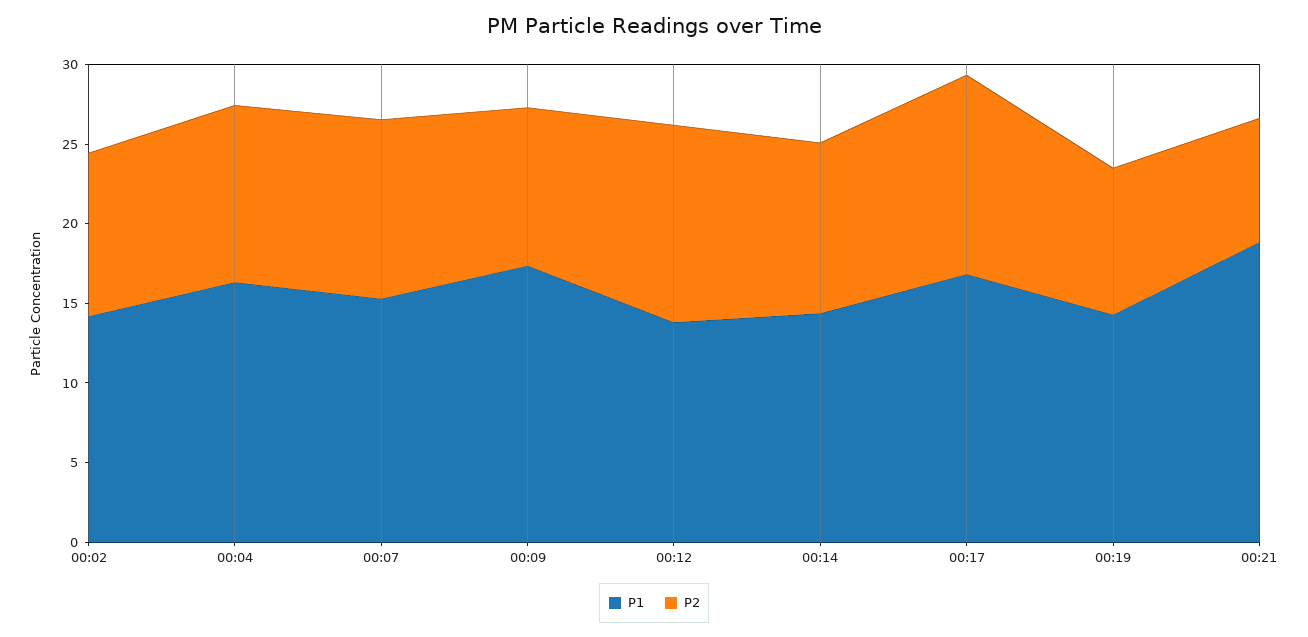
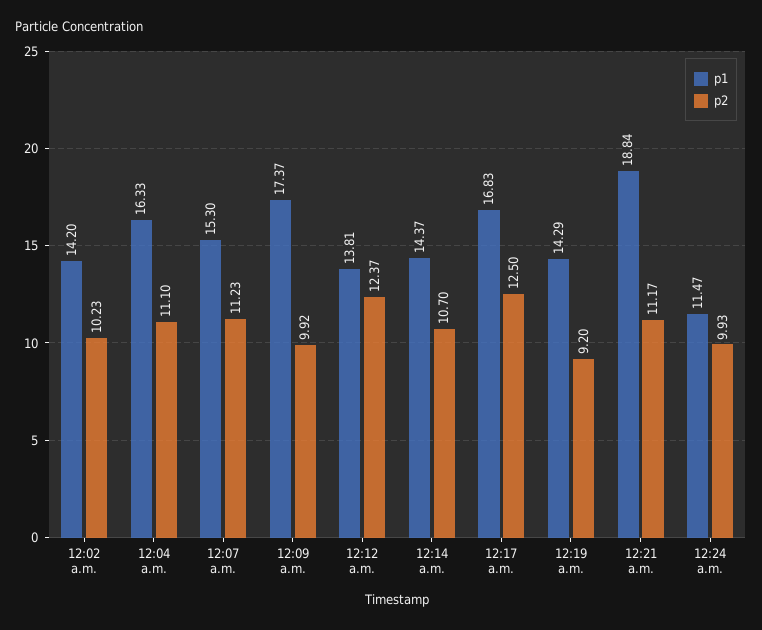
P2, 00:21: 8 -> 11.17
P1, 12:24 a.m.: none -> 11.47
P2, 12:24 a.m.: none -> 9.93

